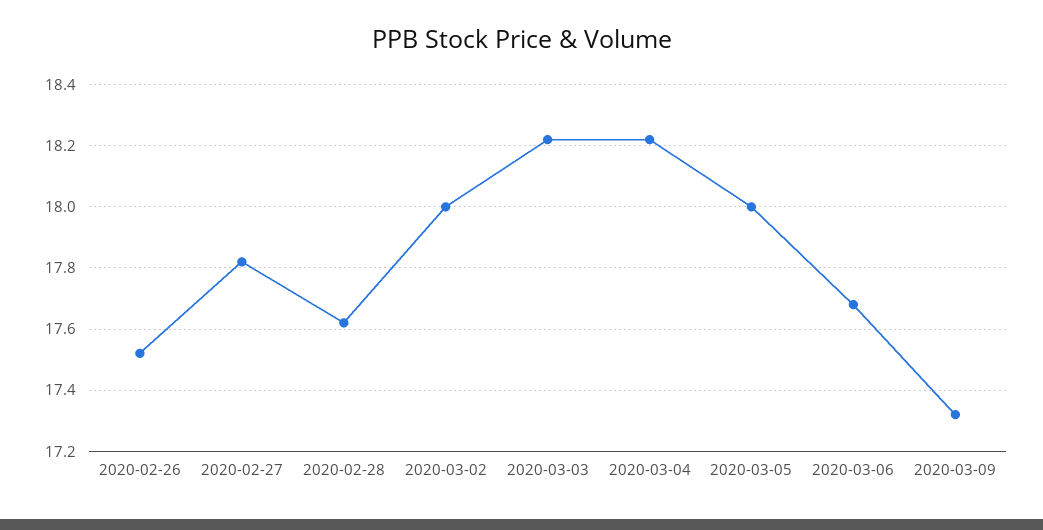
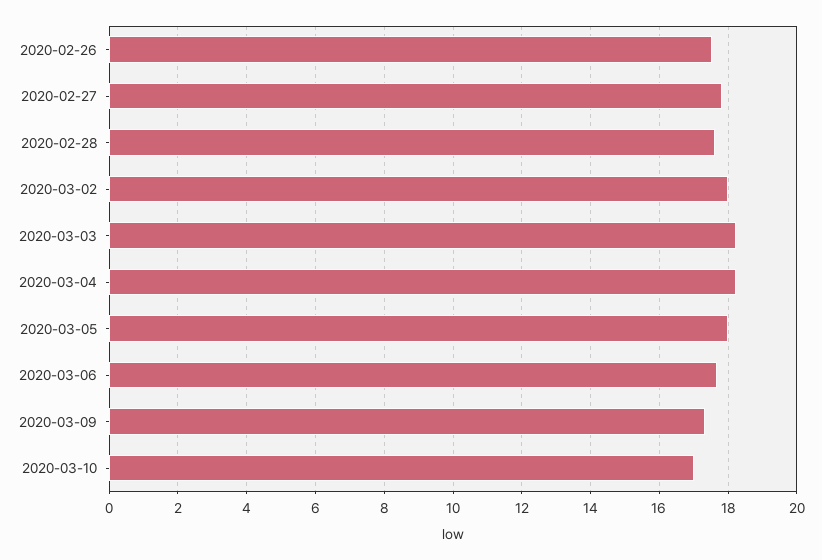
2020-03-10: none -> 17

